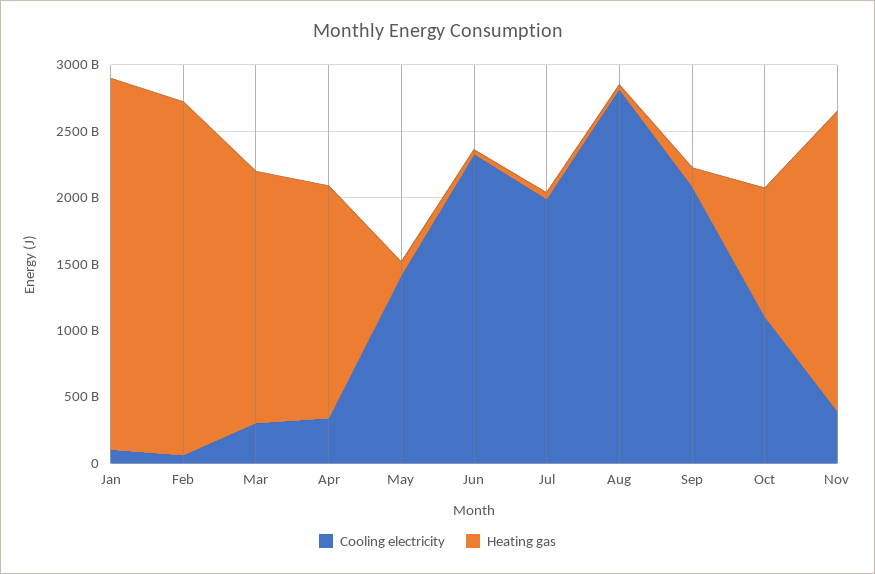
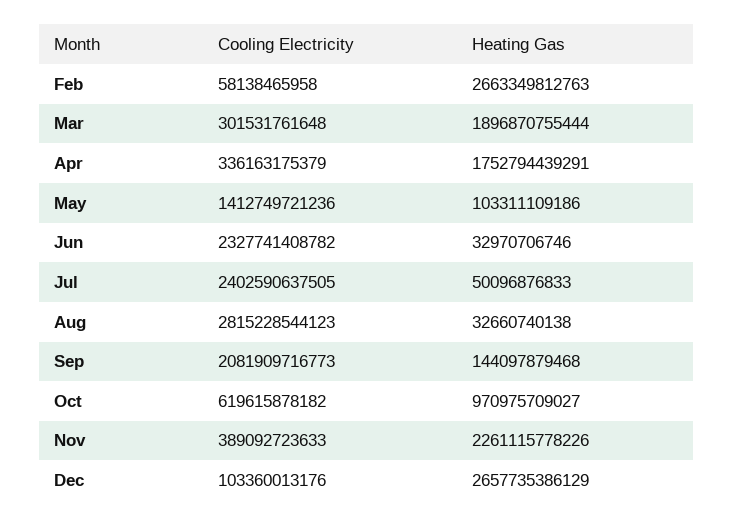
Cooling electricity, Jan: 100000000000 -> none
Heating gas, Jan: 2800000000000 -> none
Cooling electricity, Jul: 2000000000000 -> 2402590637505
Cooling electricity, Oct: 1100000000000 -> 619615878182
Cooling electricity, Dec: none -> 103360013176
Heating gas, Dec: none -> 2657735386129

